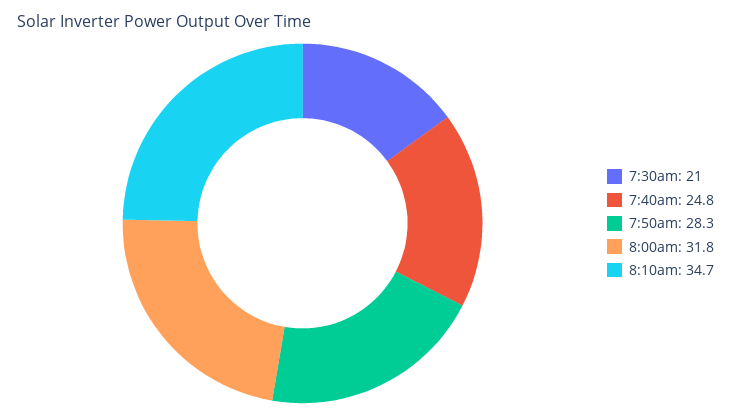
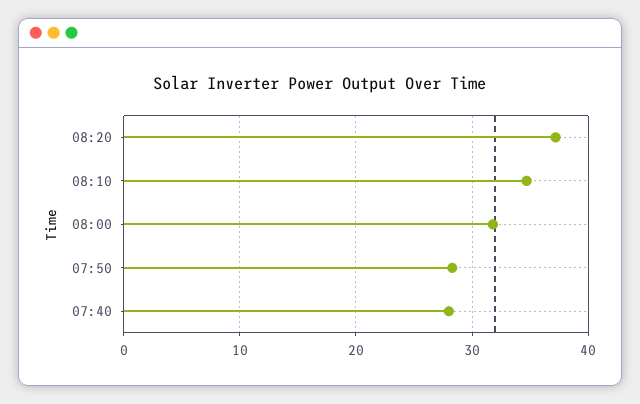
7:30am: 21 -> none
7:40am: 24.8 -> 28
08:20: none -> 37

